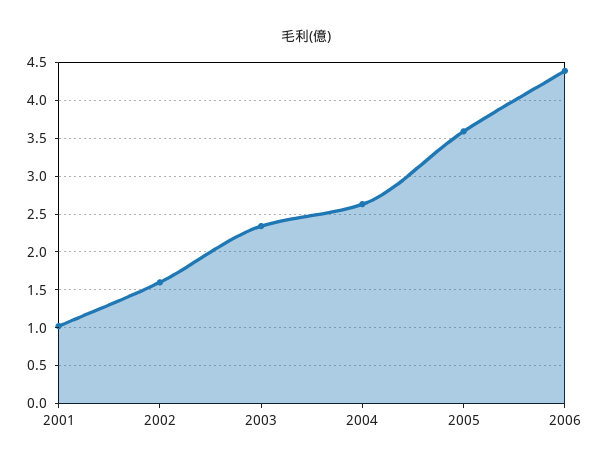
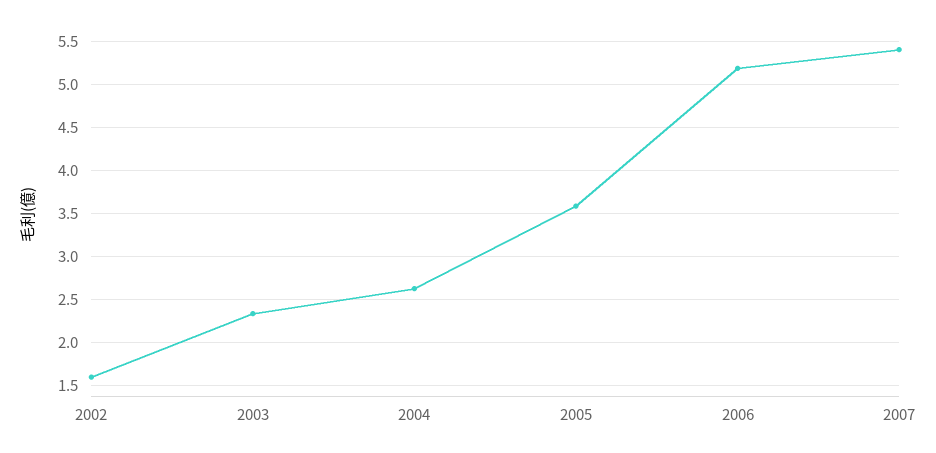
2001: 1 -> none
2006: 4.4 -> 5.2
2007: none -> 5.4

